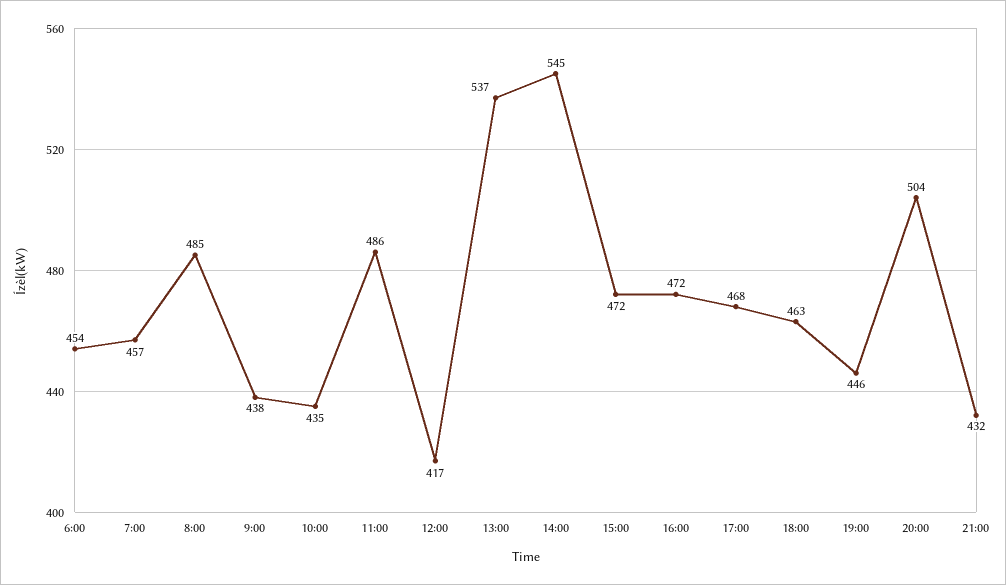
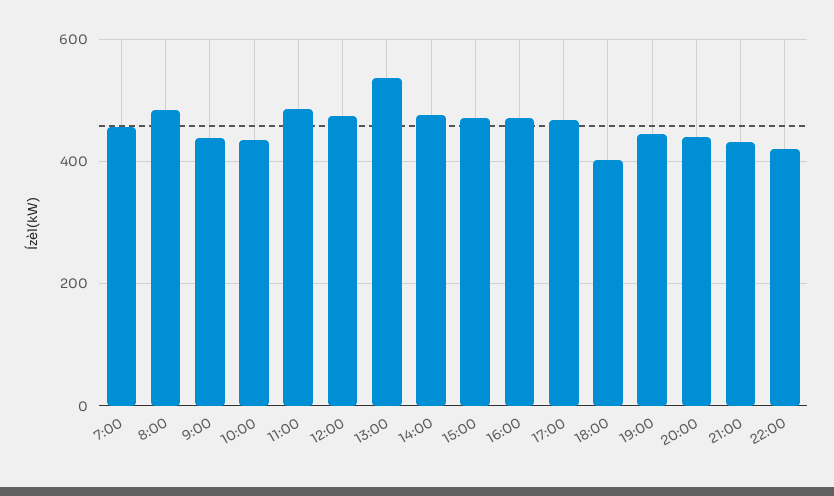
6:00: 454 -> none
12:00: 417 -> 480
14:00: 545 -> 480
18:00: 463 -> 400
20:00: 504 -> 440
22:00: none -> 420

